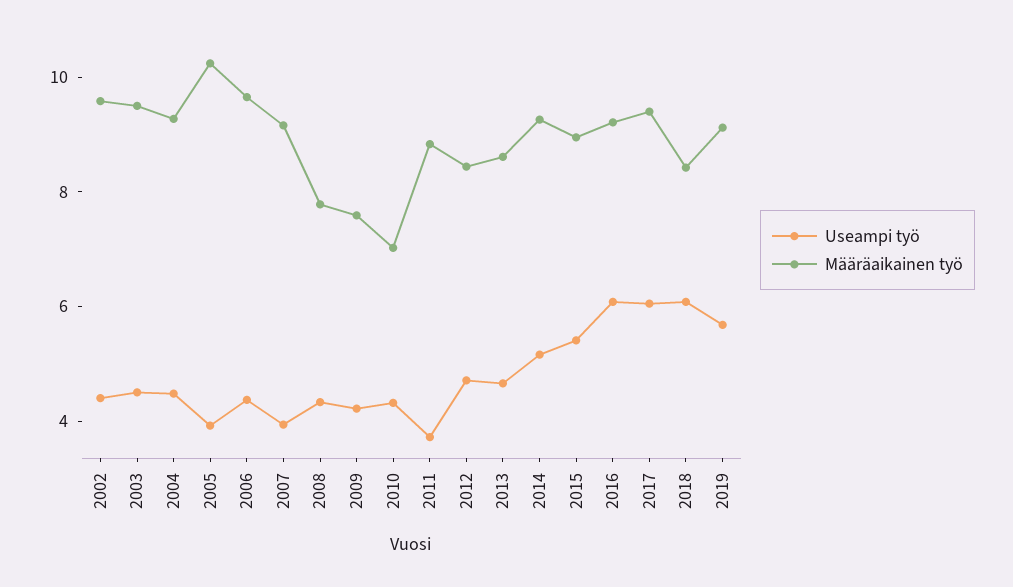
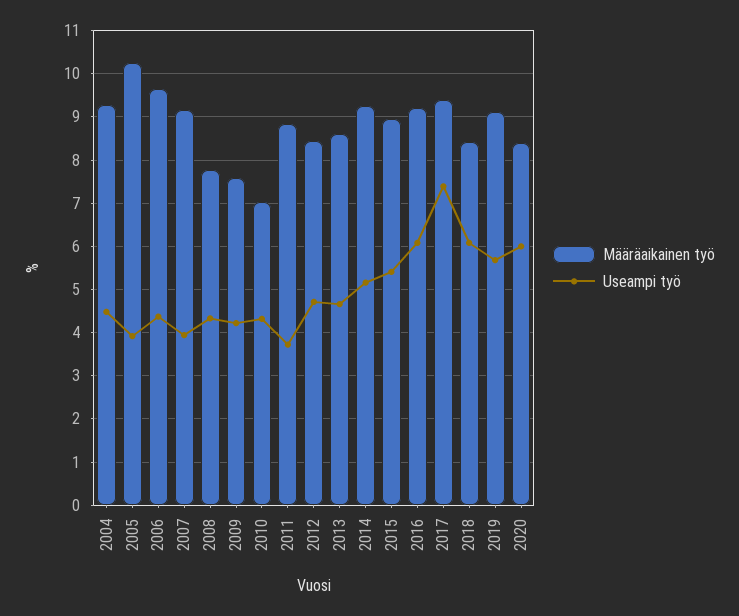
Useampi työ, 2002: 4.5 -> none
Määräaikainen työ, 2002: 9.5 -> none
Useampi työ, 2003: 4.5 -> none
Määräaikainen työ, 2003: 9.5 -> none
Useampi työ, 2017: 6 -> 7.4
Määräaikainen työ, 2020: none -> 8.4
Useampi työ, 2020: none -> 6

